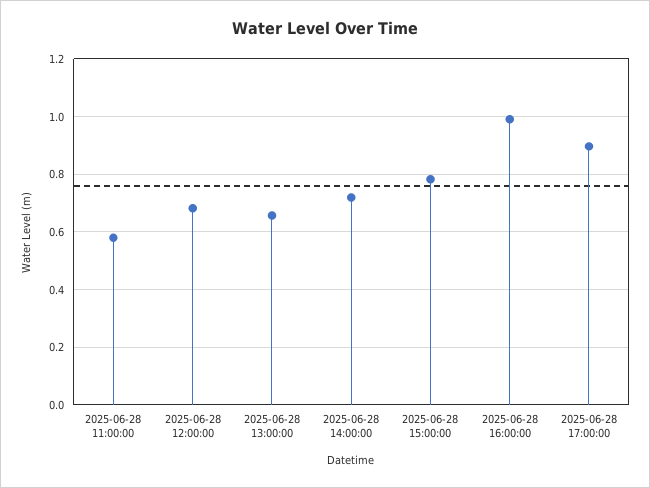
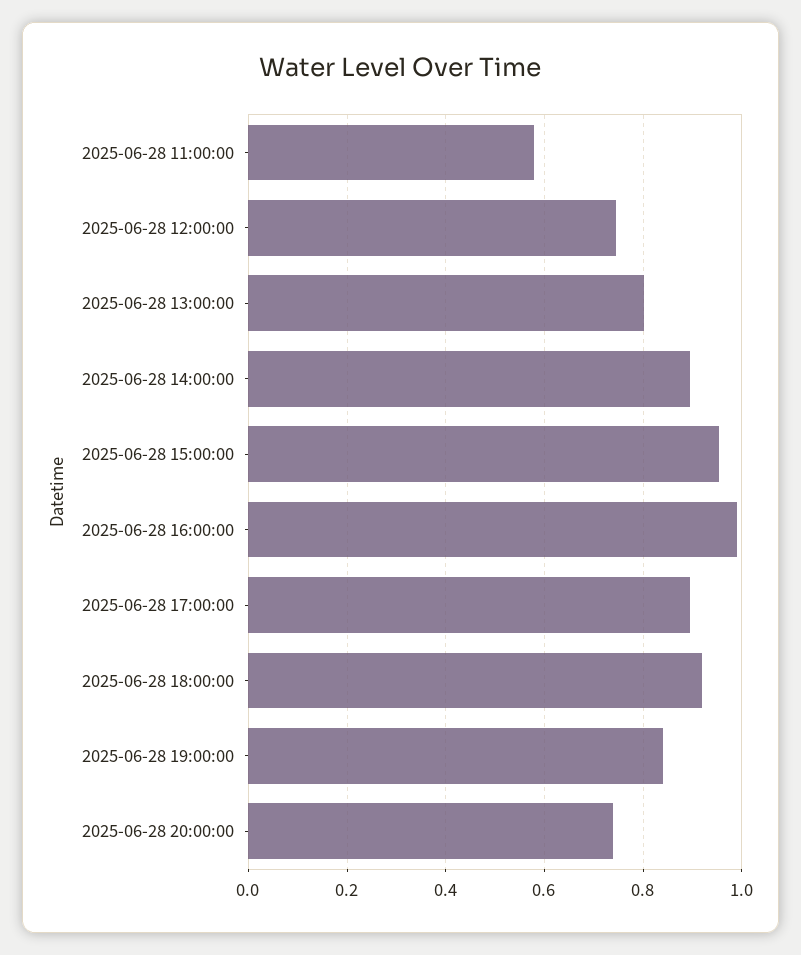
2025-06-28 12:00:00: 0.675 -> 0.74
2025-06-28 13:00:00: 0.65 -> 0.8
2025-06-28 14:00:00: 0.725 -> 0.9
2025-06-28 15:00:00: 0.775 -> 0.96
2025-06-28 18:00:00: none -> 0.92
2025-06-28 19:00:00: none -> 0.84
2025-06-28 20:00:00: none -> 0.74

